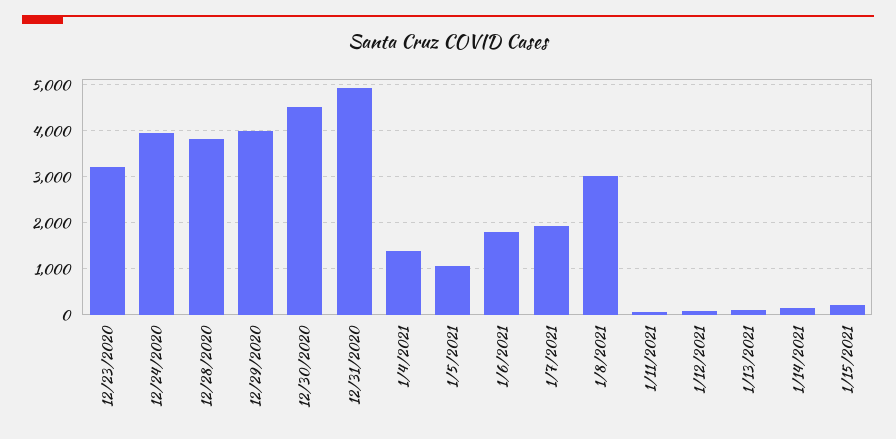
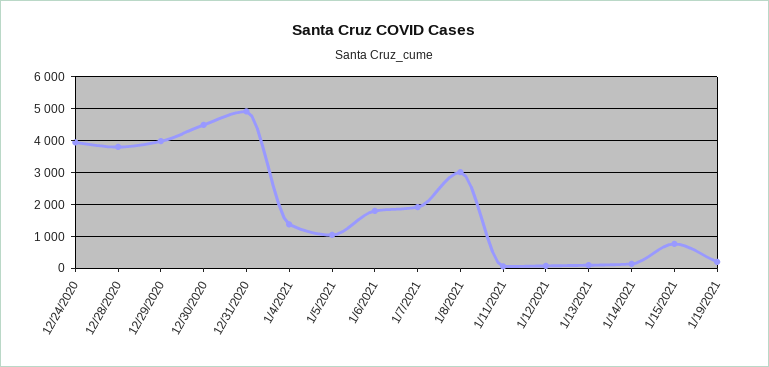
12/23/2020: 3200 -> none
1/15/2021: 200 -> 800
1/19/2021: none -> 200

